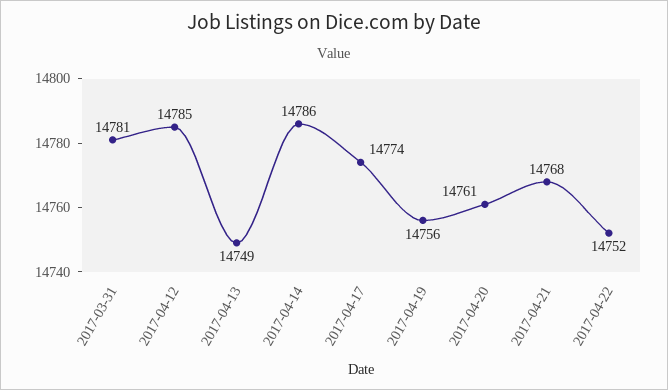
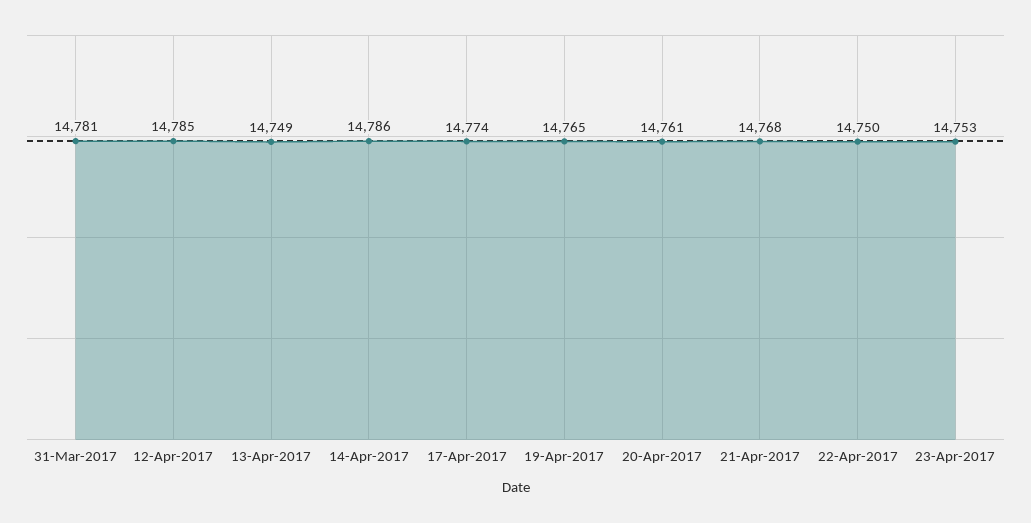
2017-04-19: 14756 -> 14765
2017-04-22: 14752 -> 14750
23-Apr-2017: none -> 14753

